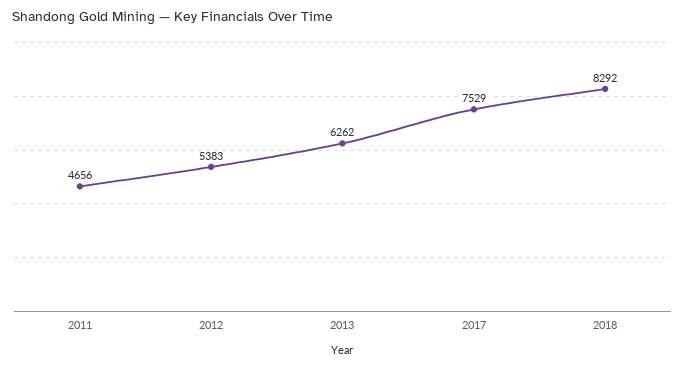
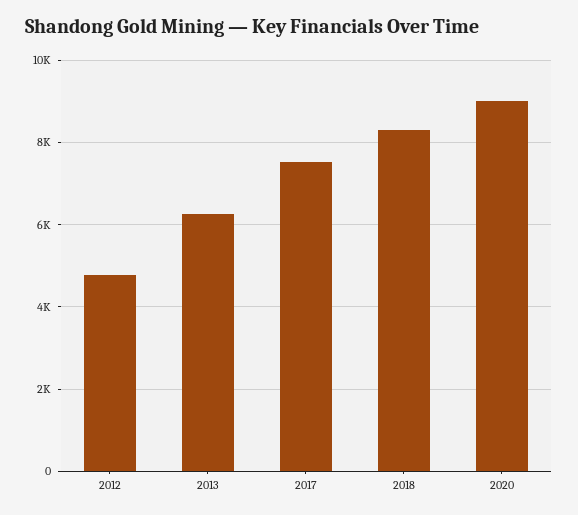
2011: 4656 -> none
2012: 5383 -> 4800
2020: none -> 9000

